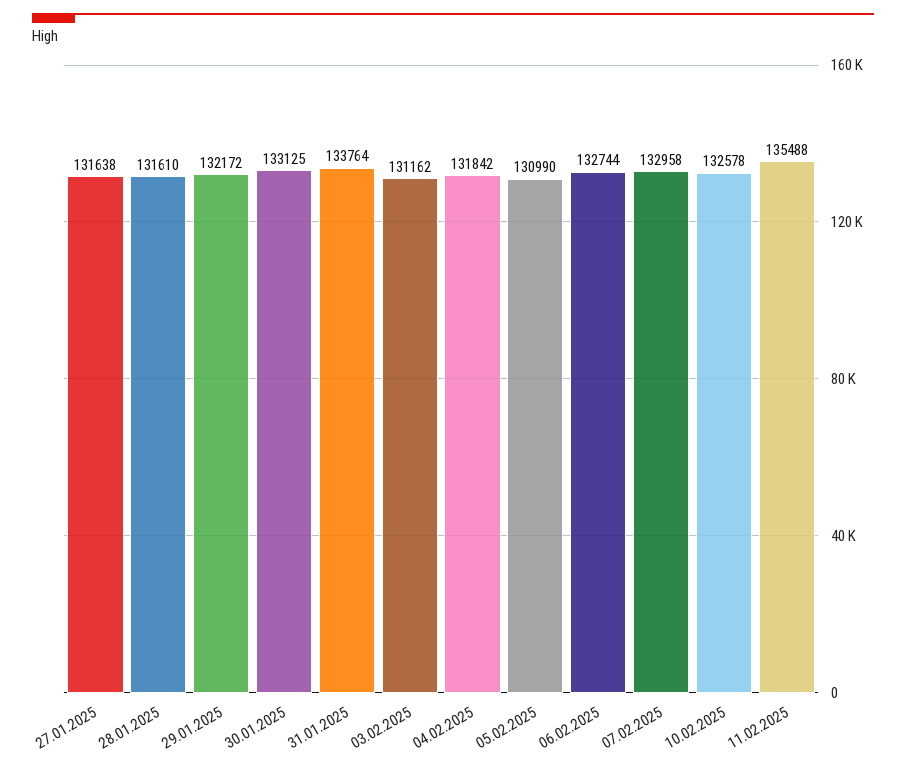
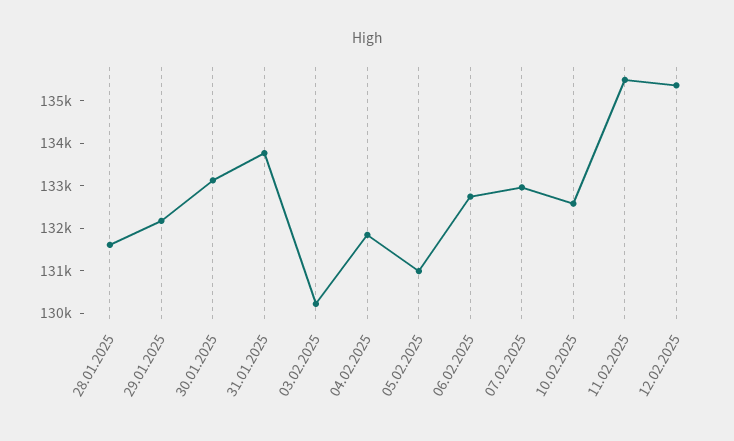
27.01.2025: 131638 -> none
03.02.2025: 131162 -> 130200
12.02.2025: none -> 135400

